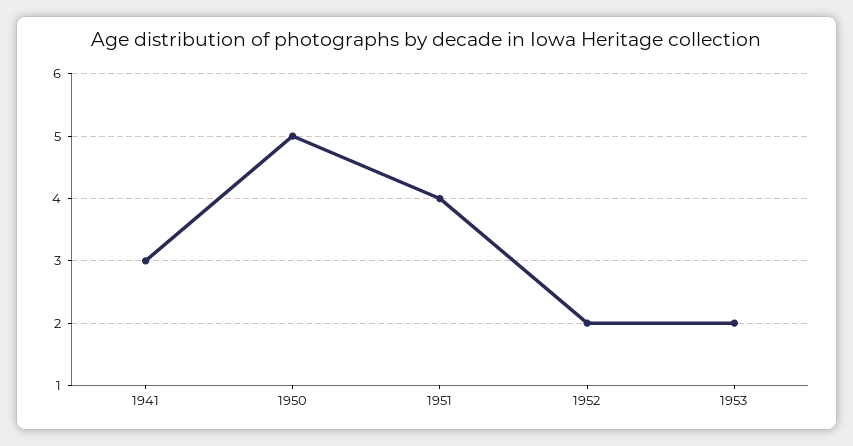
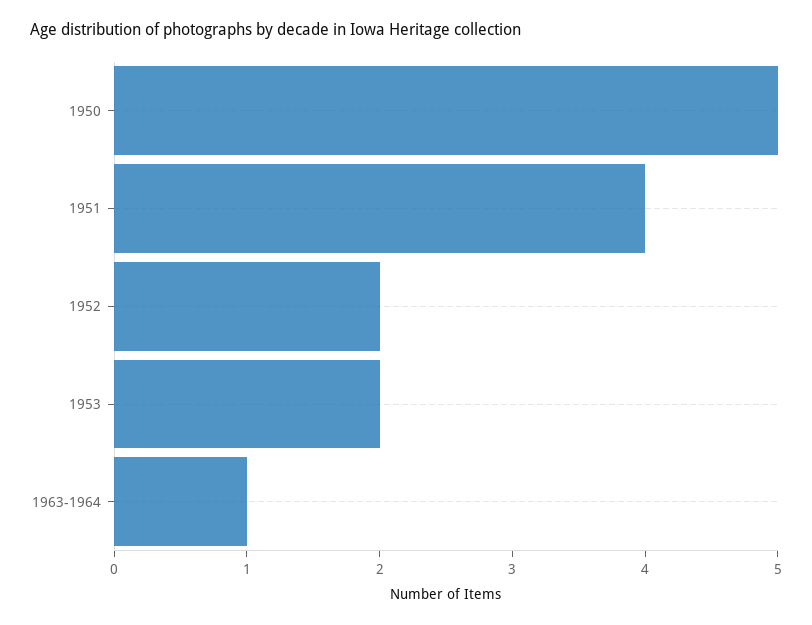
1941: 3 -> none
1963-1964: none -> 1

